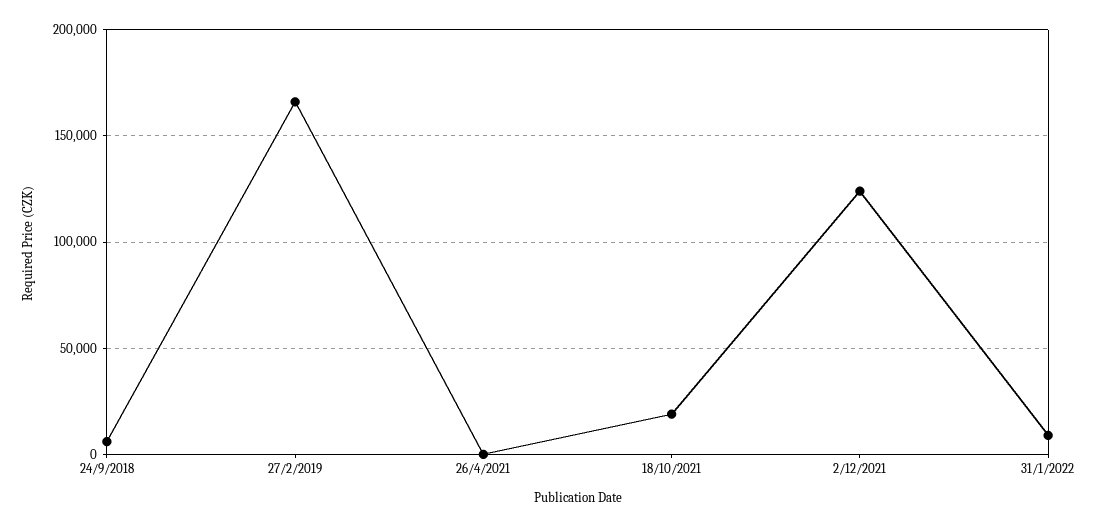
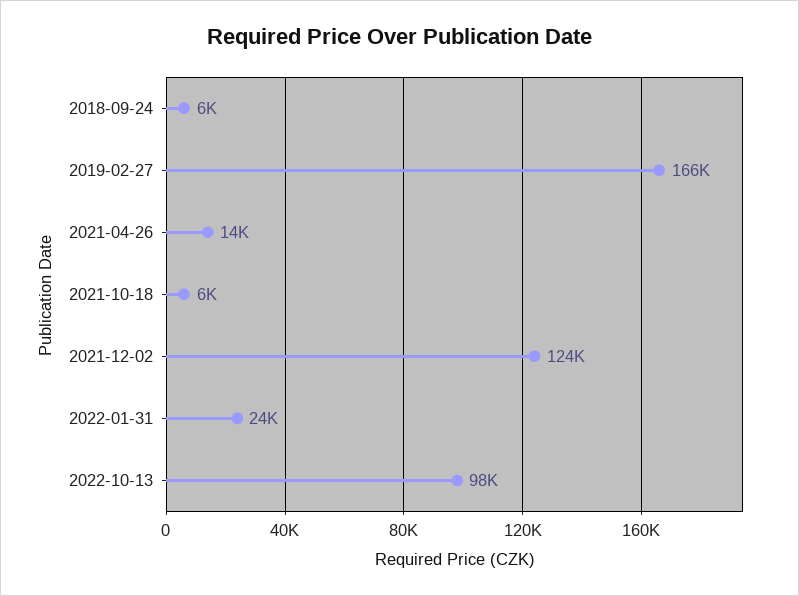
26/4/2021: 0 -> 14000
18/10/2021: 20000 -> 6000
31/1/2022: 10000 -> 24000
2022-10-13: none -> 98000

